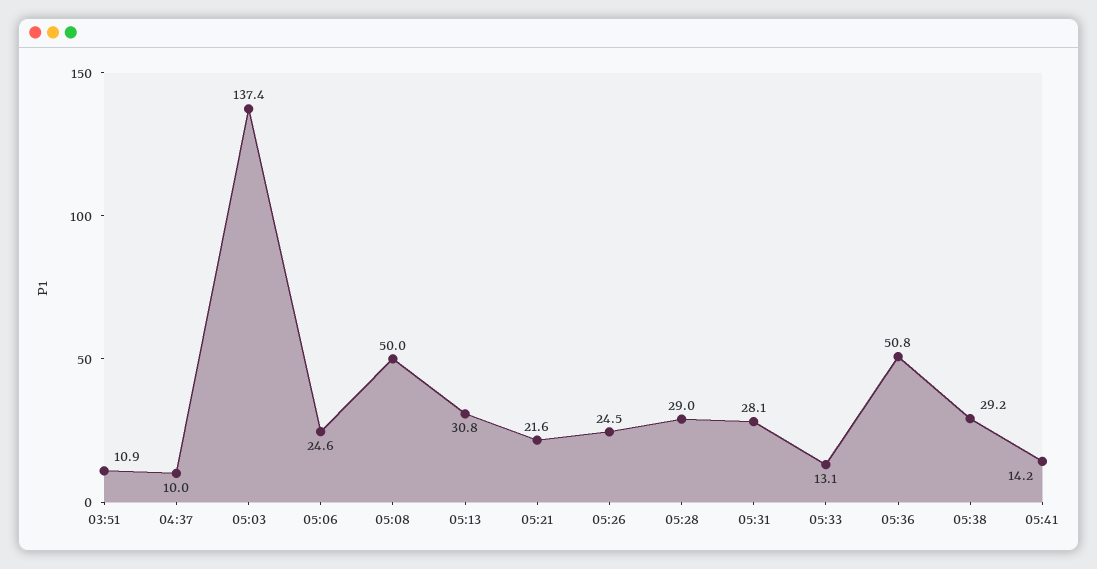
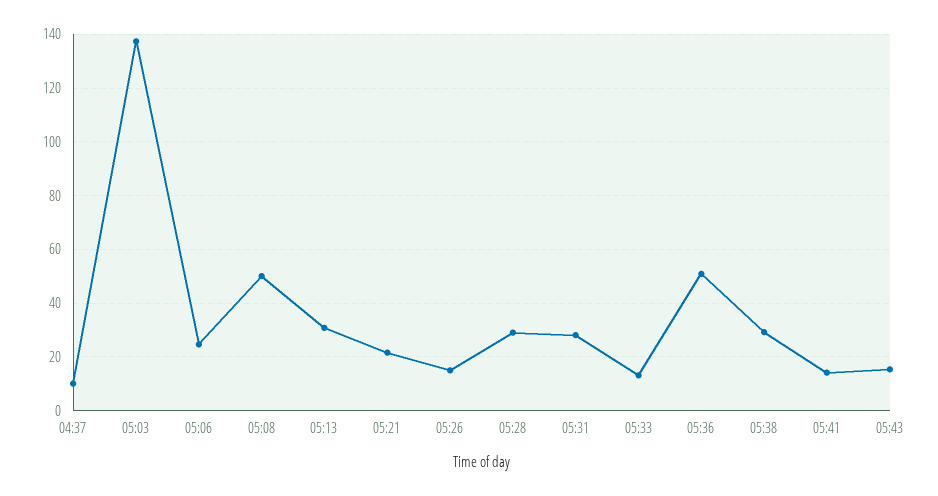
03:51: 10.9 -> none
05:26: 24.5 -> 15
05:43: none -> 15

